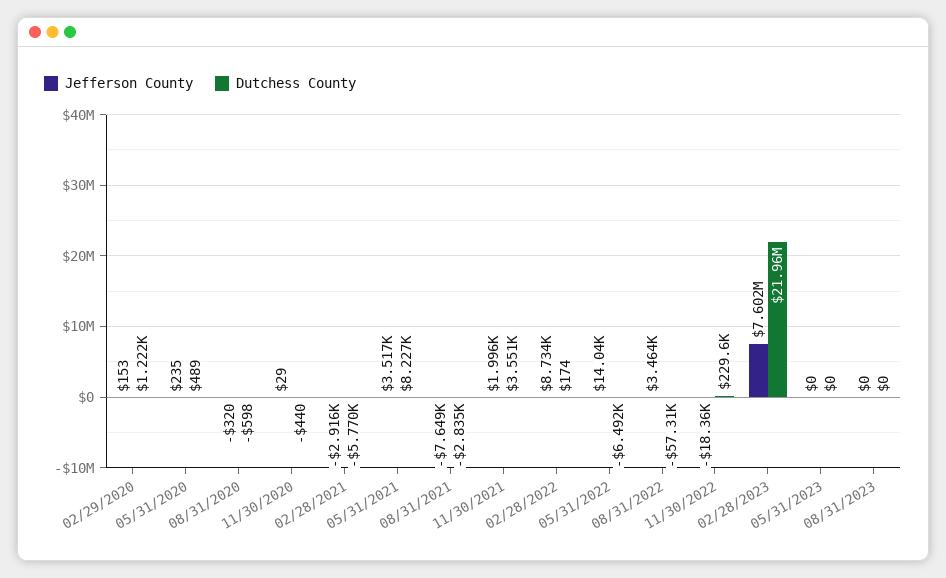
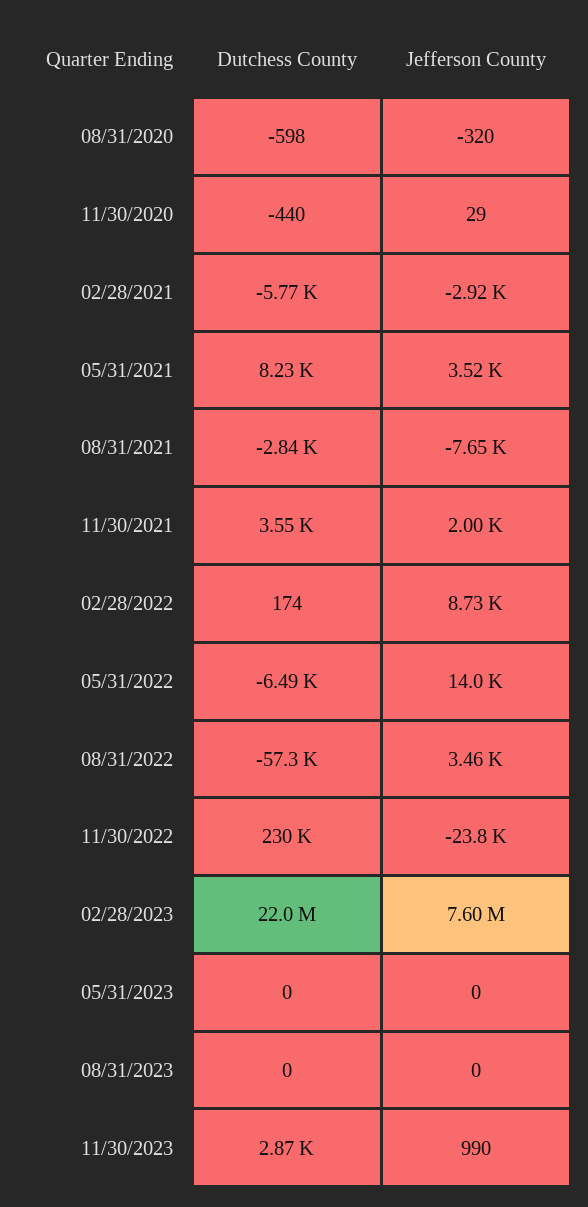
Jefferson County, 02/29/2020: 153 -> none
Dutchess County, 02/29/2020: 1222 -> none
Jefferson County, 05/31/2020: 235 -> none
Dutchess County, 05/31/2020: 489 -> none
Jefferson County, 11/30/2022: -18360 -> -23800
Dutchess County, 11/30/2023: none -> 2870
Jefferson County, 11/30/2023: none -> 990

